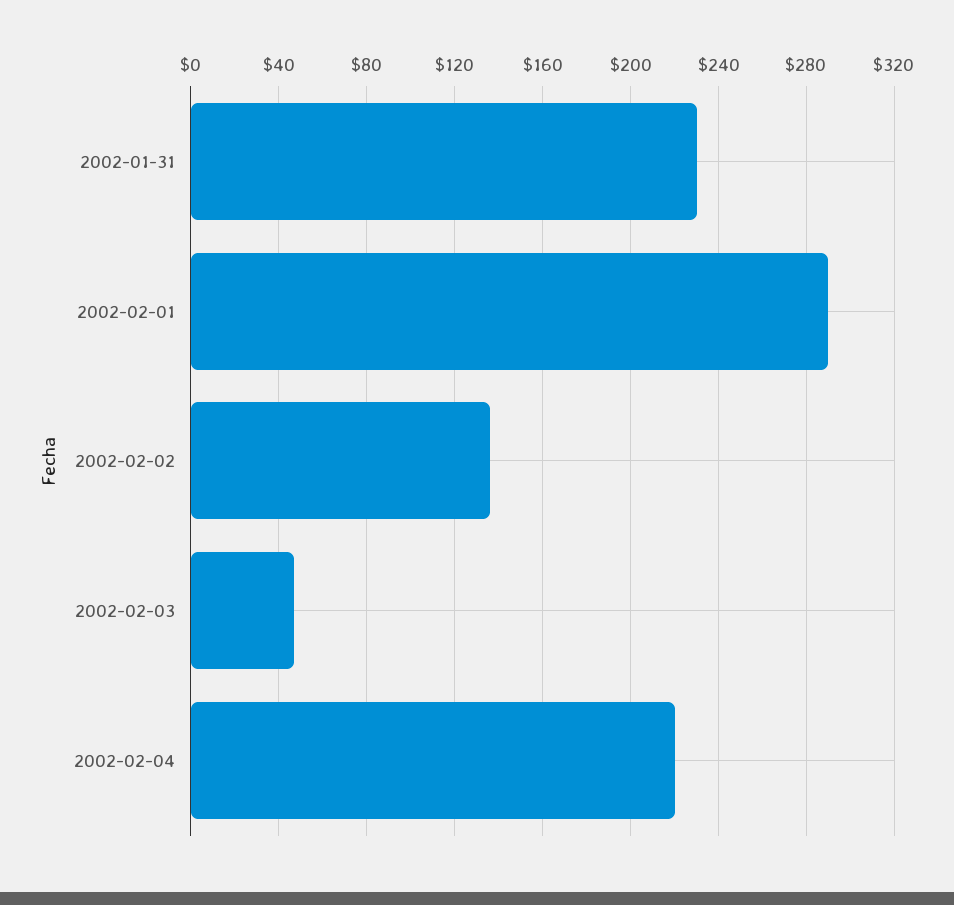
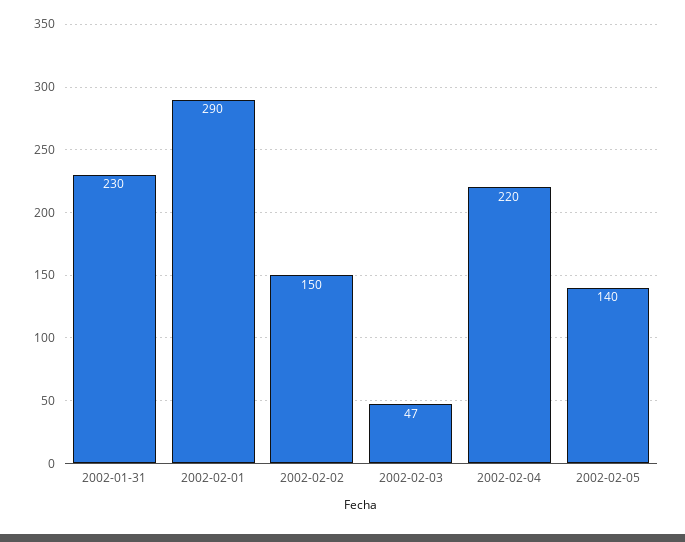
2002-02-02: 135 -> 150
2002-02-05: none -> 140

